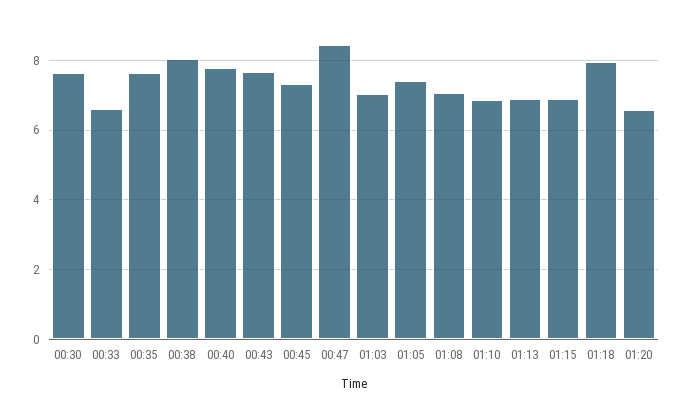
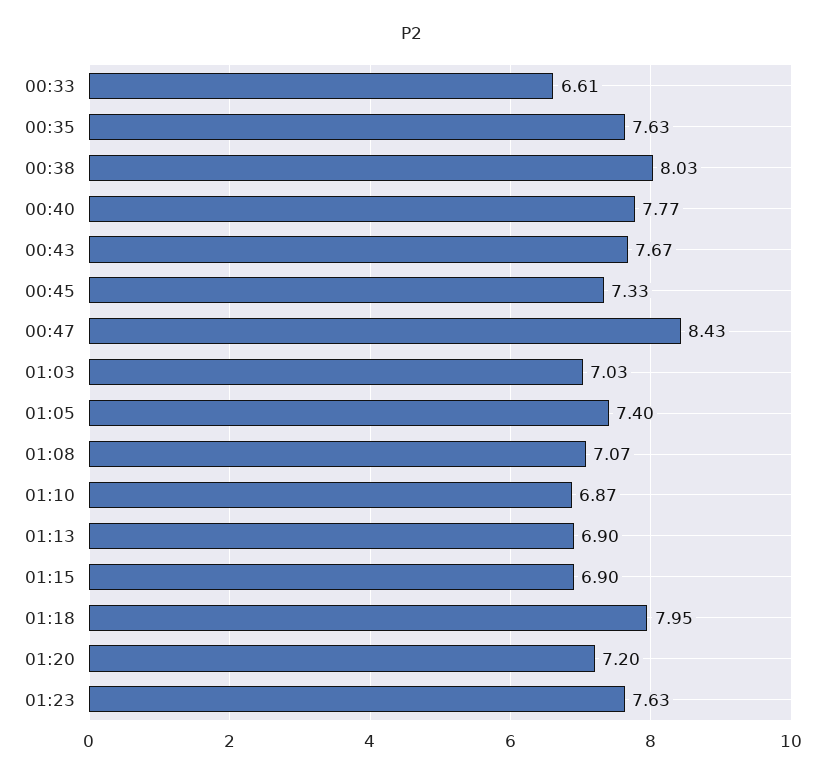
00:30: 7.6 -> none
01:20: 6.6 -> 7.2
01:23: none -> 7.63

